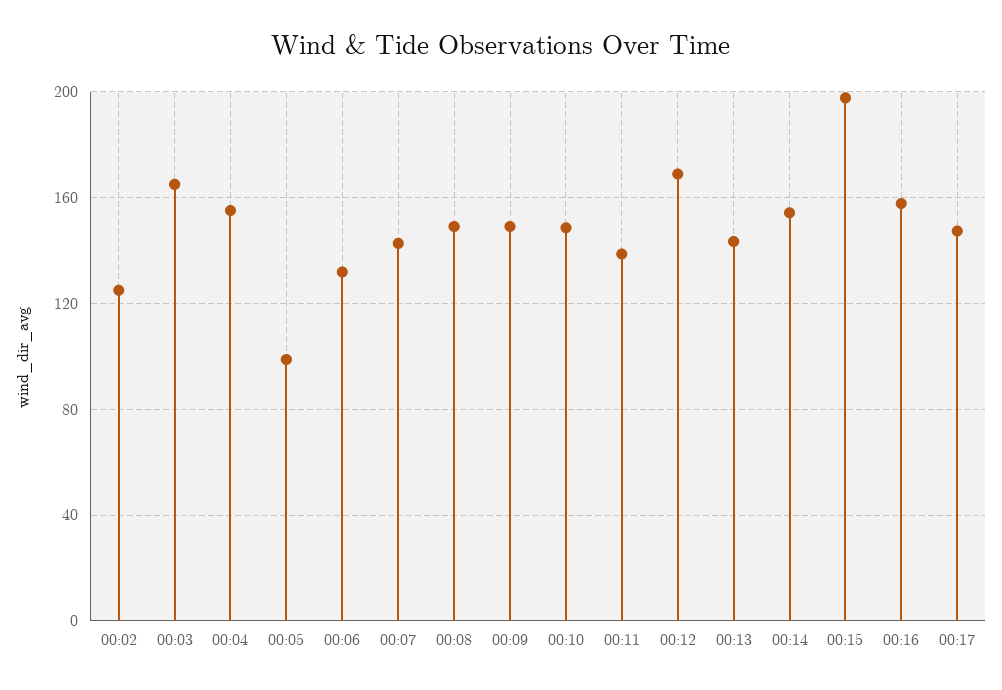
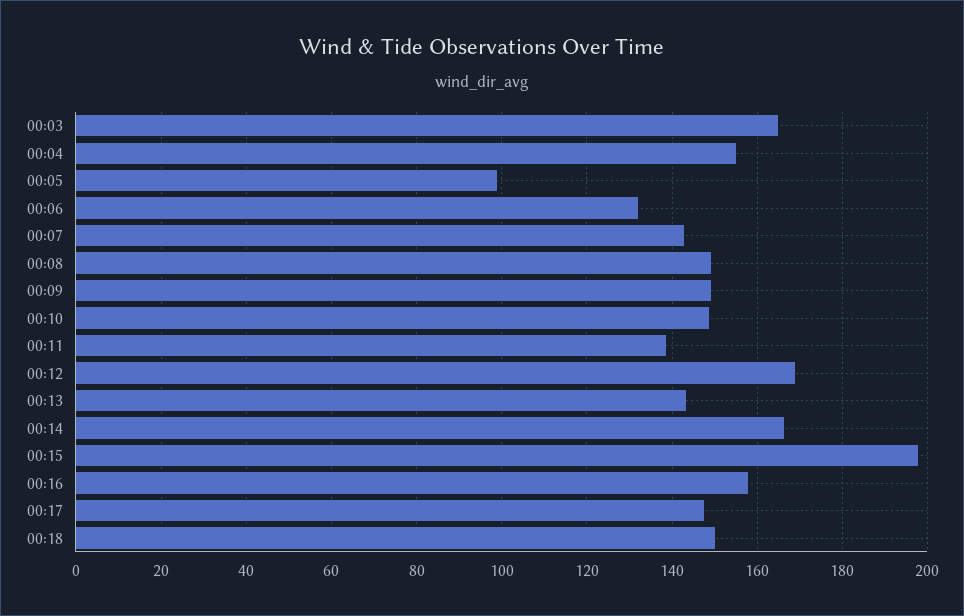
00:02: 125 -> none
00:14: 155 -> 166
00:18: none -> 150

